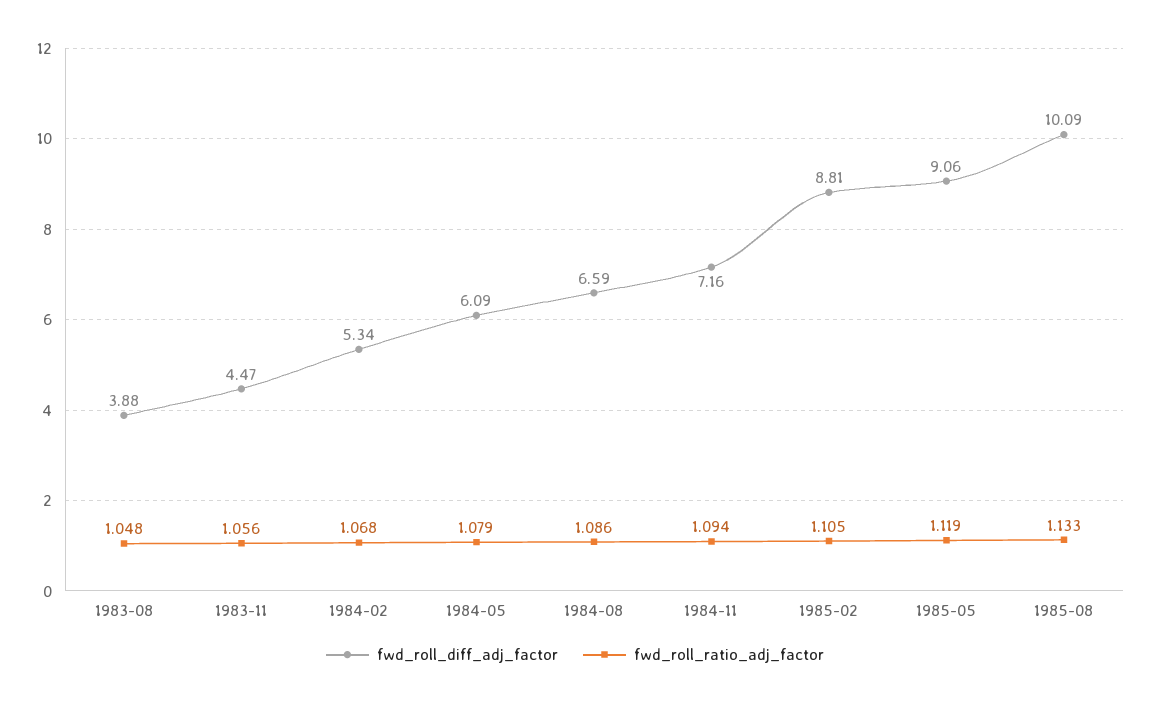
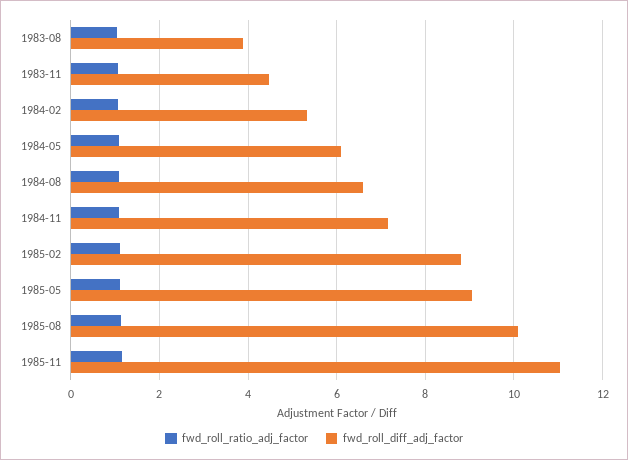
fwd_roll_ratio_adj_factor, 1985-11: none -> 1.2
fwd_roll_diff_adj_factor, 1985-11: none -> 11

